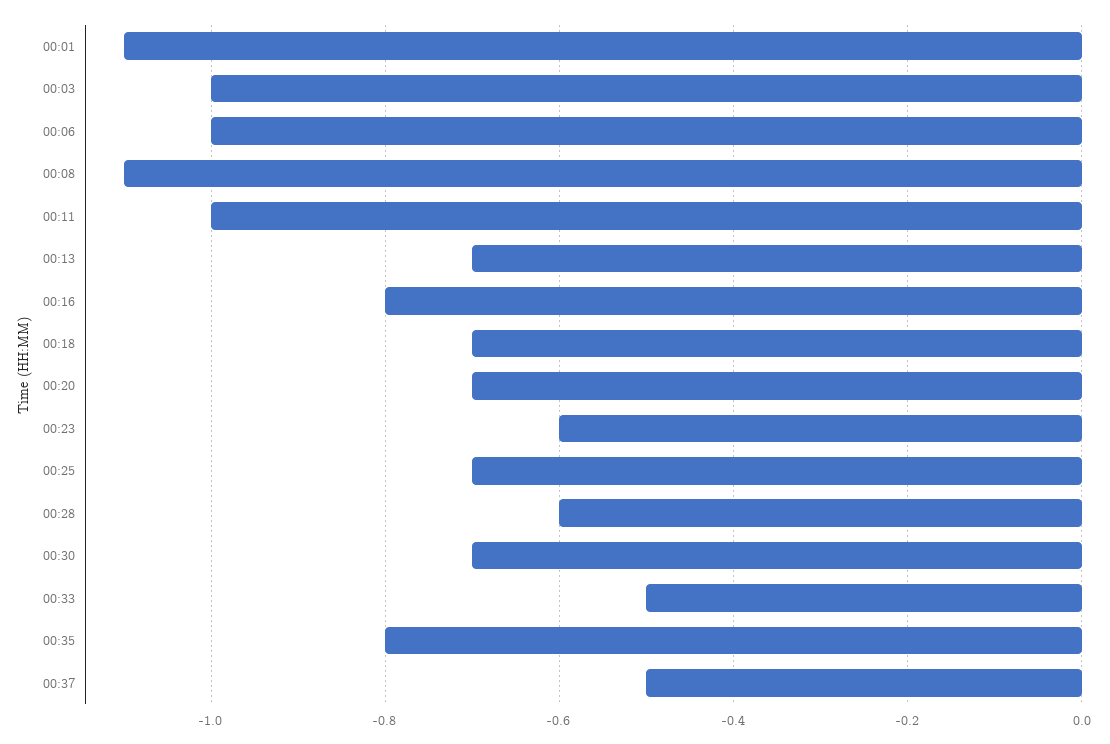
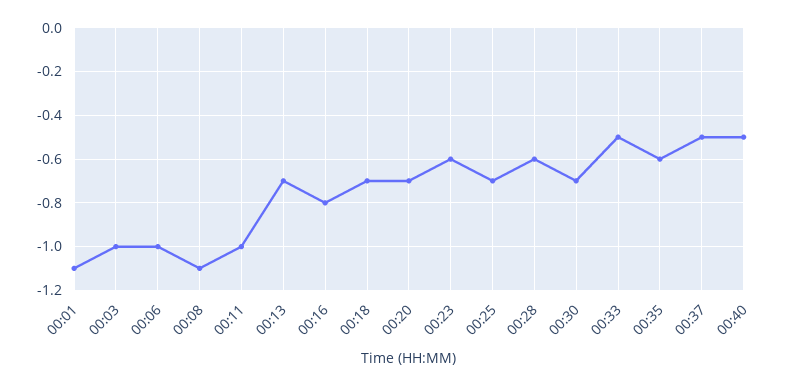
00:35: -0.8 -> -0.6
00:40: none -> -0.5

